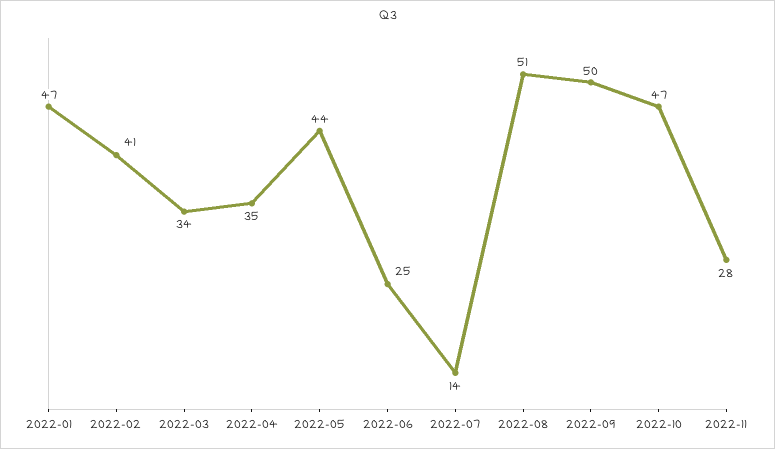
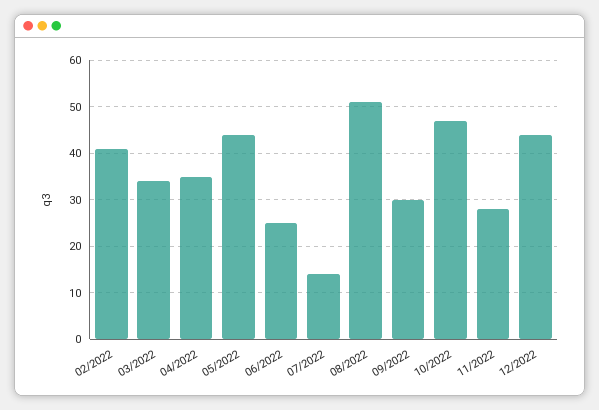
2022-01: 47 -> none
2022-09: 50 -> 30
12/2022: none -> 45

